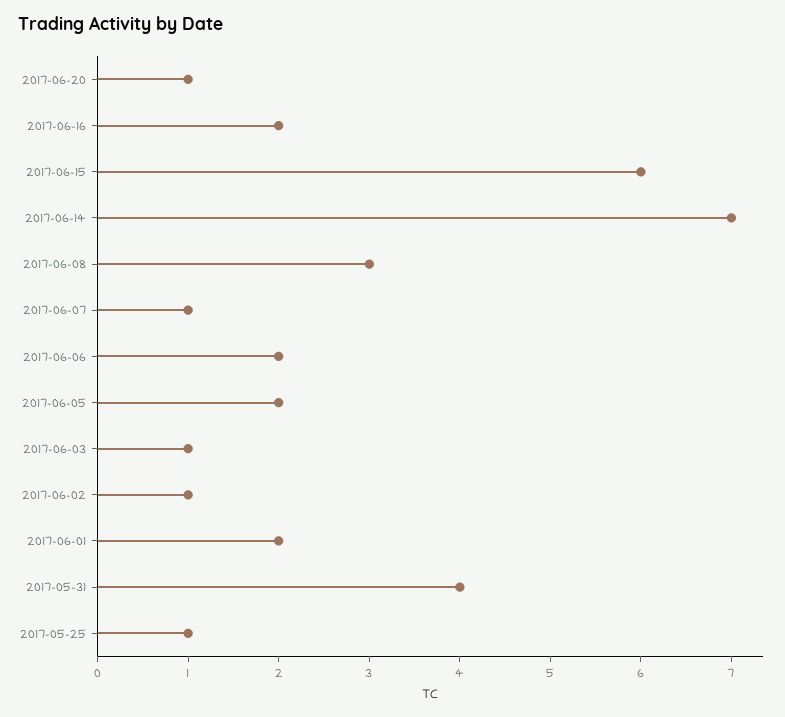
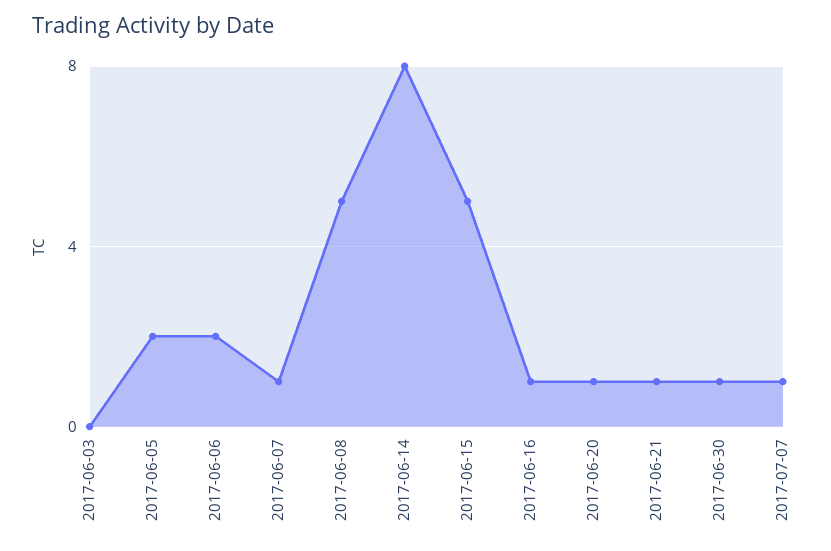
2017-06-16: 2 -> 1
2017-06-15: 6 -> 5
2017-06-14: 7 -> 8
2017-06-08: 3 -> 5
2017-06-03: 1 -> 0
2017-06-02: 1 -> none
2017-06-01: 2 -> none
2017-05-31: 4 -> none
2017-05-25: 1 -> none
2017-06-21: none -> 1
2017-06-30: none -> 1
2017-07-07: none -> 1

